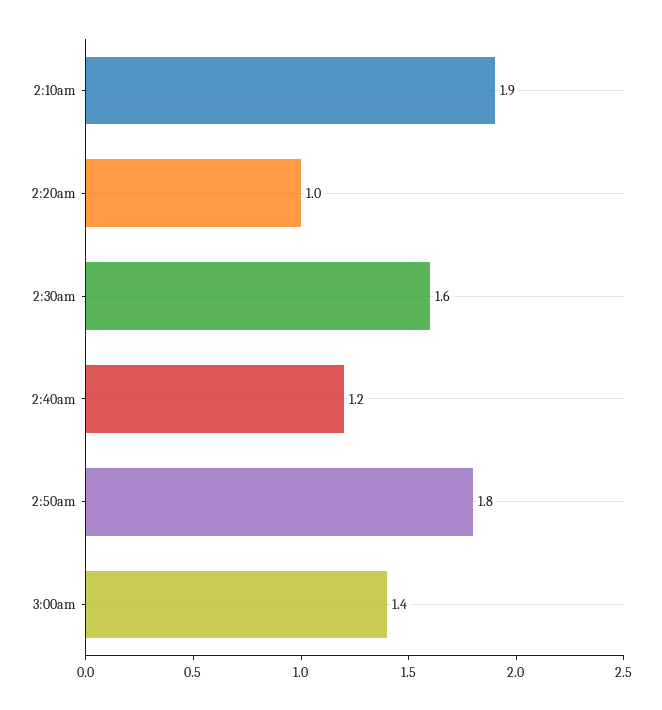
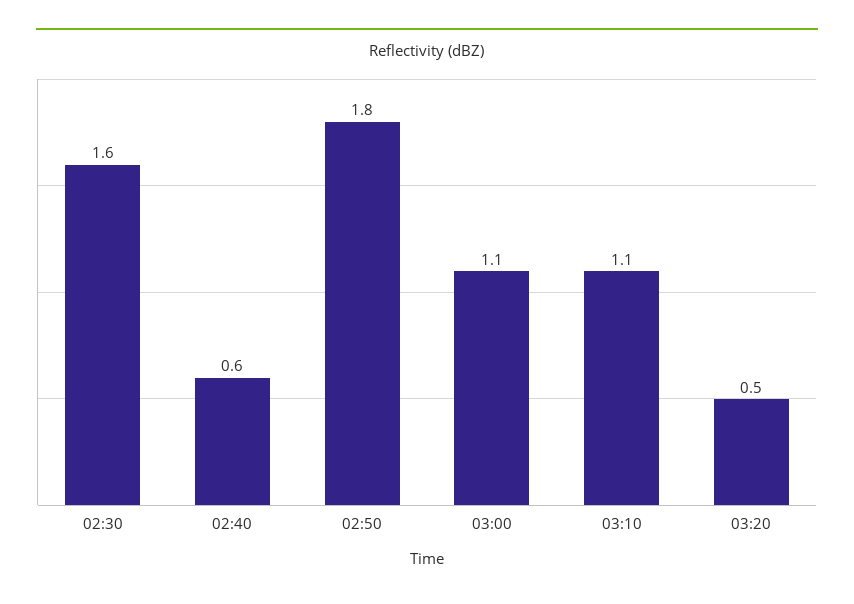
2:10am: 1.9 -> none
2:20am: 1 -> none
2:40am: 1.2 -> 0.6
3:00am: 1.4 -> 1.1
03:10: none -> 1.1
03:20: none -> 0.5

